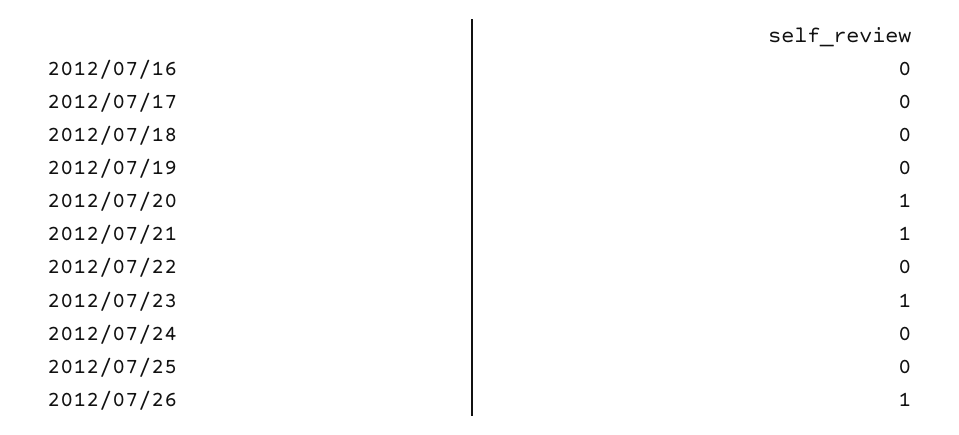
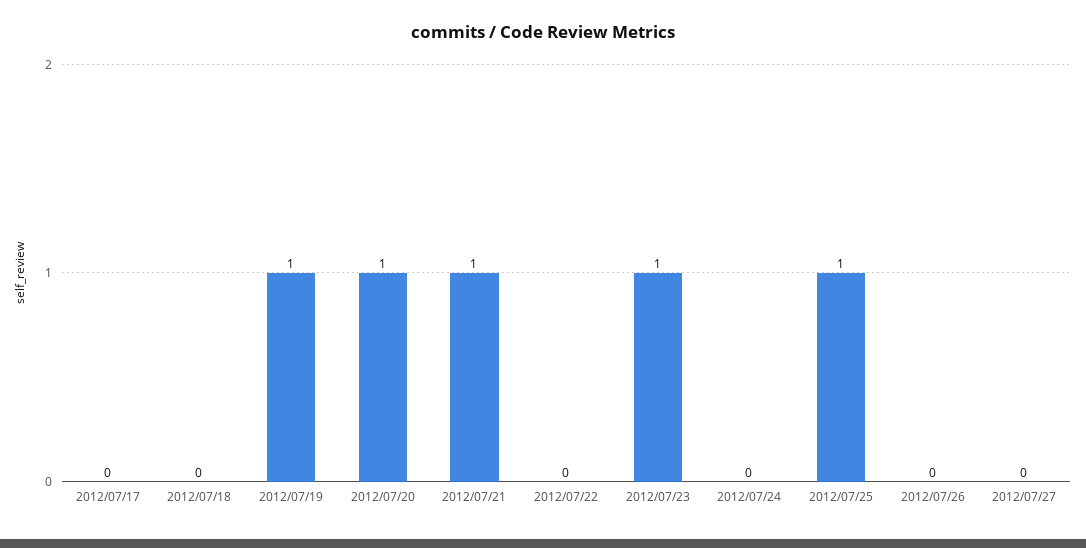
2012/07/16: 0 -> none
2012/07/19: 0 -> 1
2012/07/25: 0 -> 1
2012/07/26: 1 -> 0
2012/07/27: none -> 0

